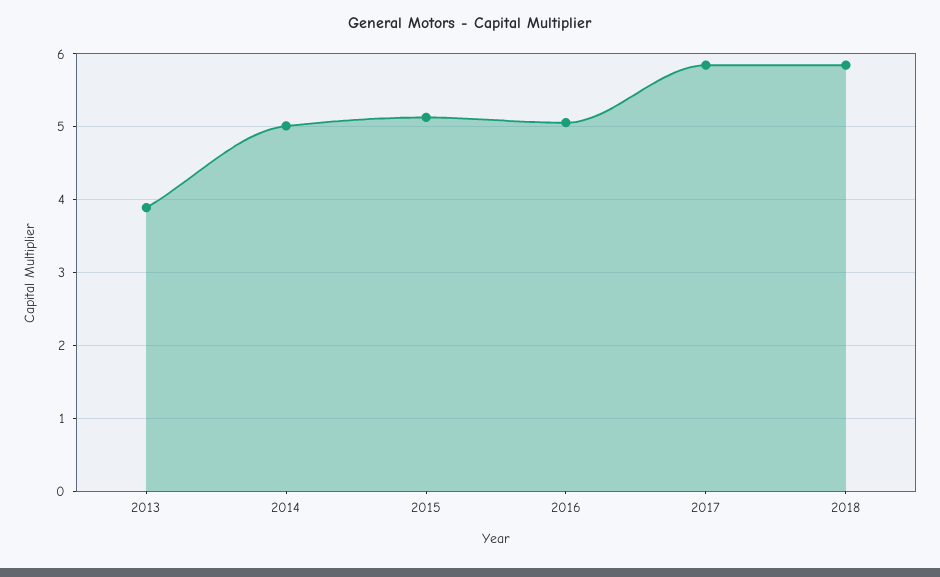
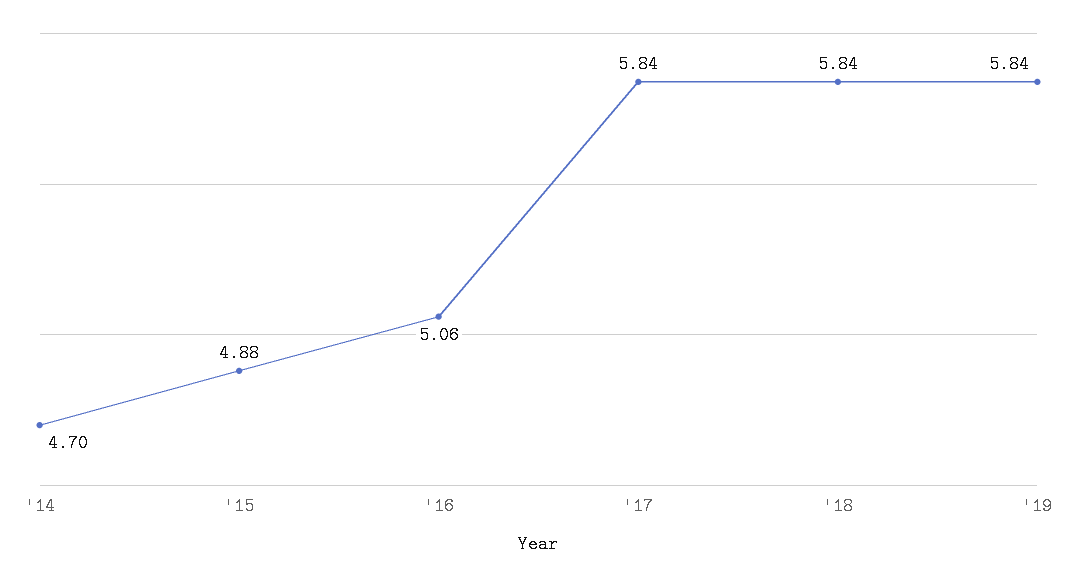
2013: 3.9 -> none
2014: 5 -> 4.7
2015: 5.1 -> 4.88
'19: none -> 5.84

